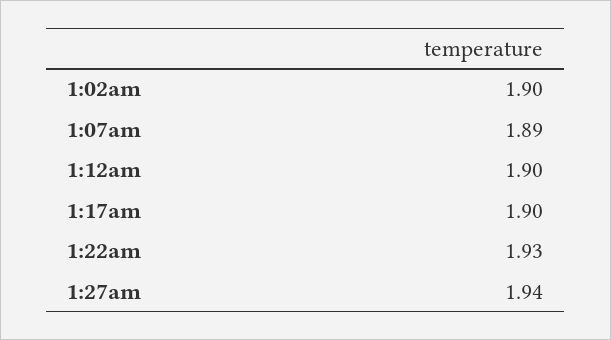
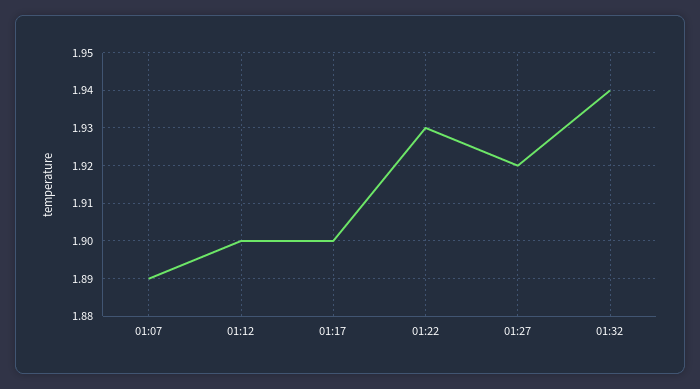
1:02am: 1.9 -> none
1:27am: 1.94 -> 1.92
01:32: none -> 1.94

